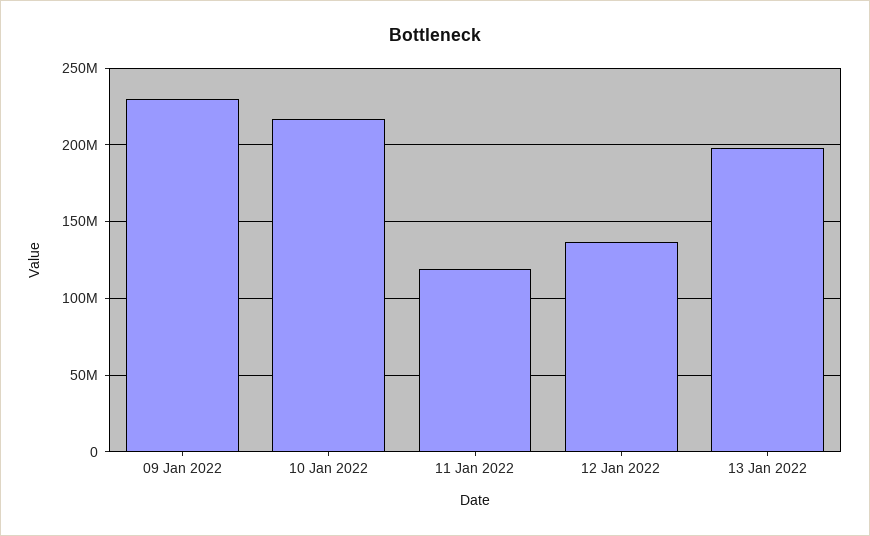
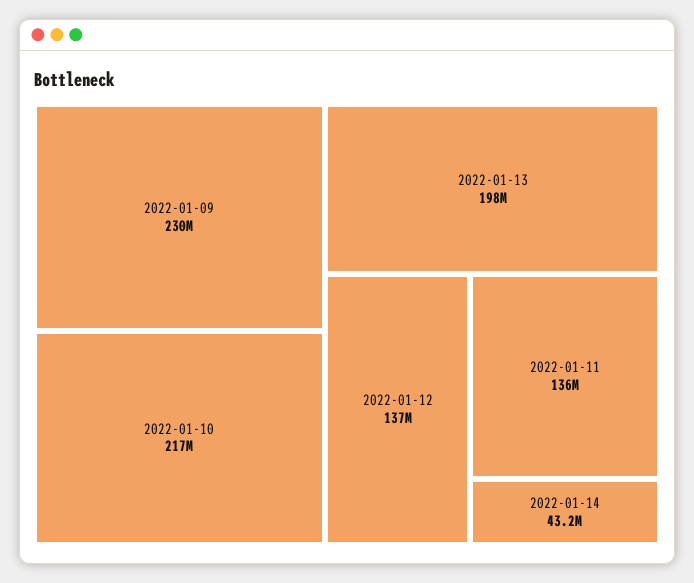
11 Jan 2022: 120000000 -> 136000000
2022-01-14: none -> 43200000

